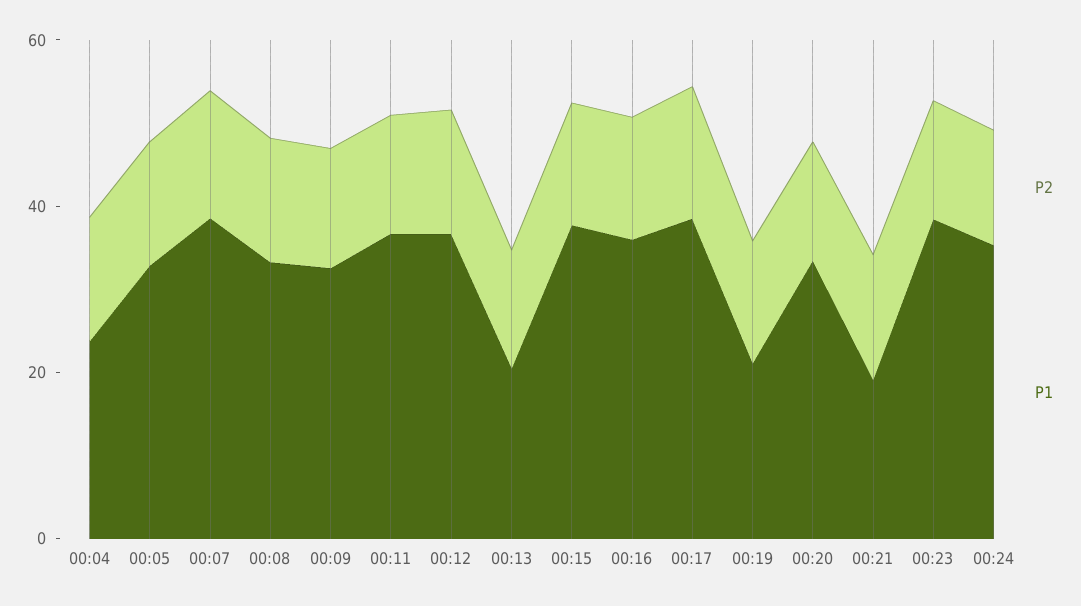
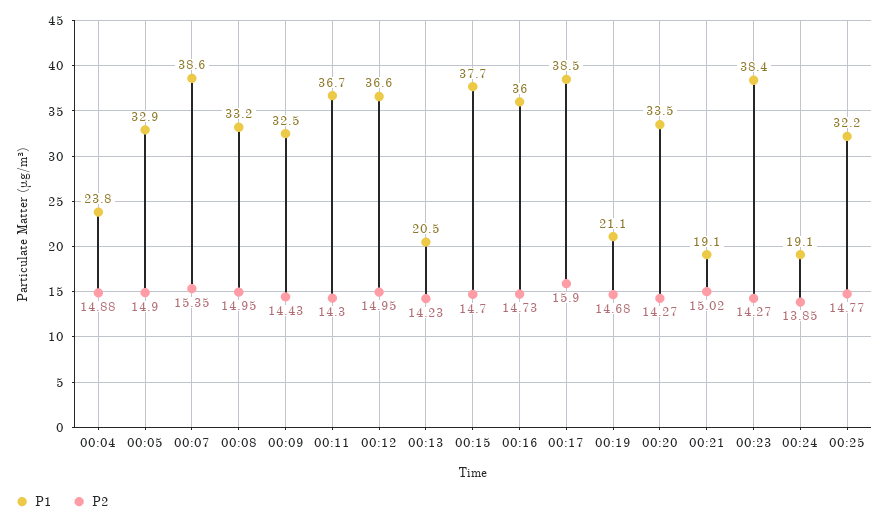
P1, 00:24: 35 -> 19.1
P1, 00:25: none -> 32.2
P2, 00:25: none -> 14.77

